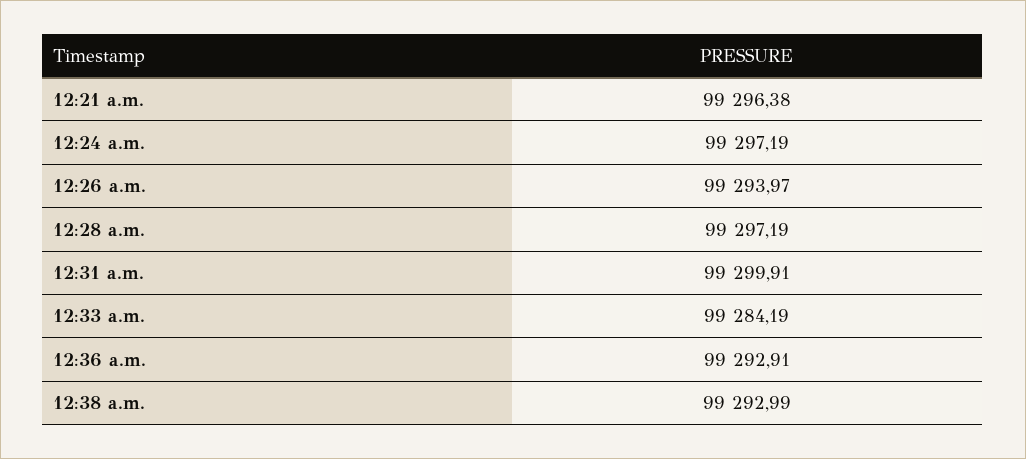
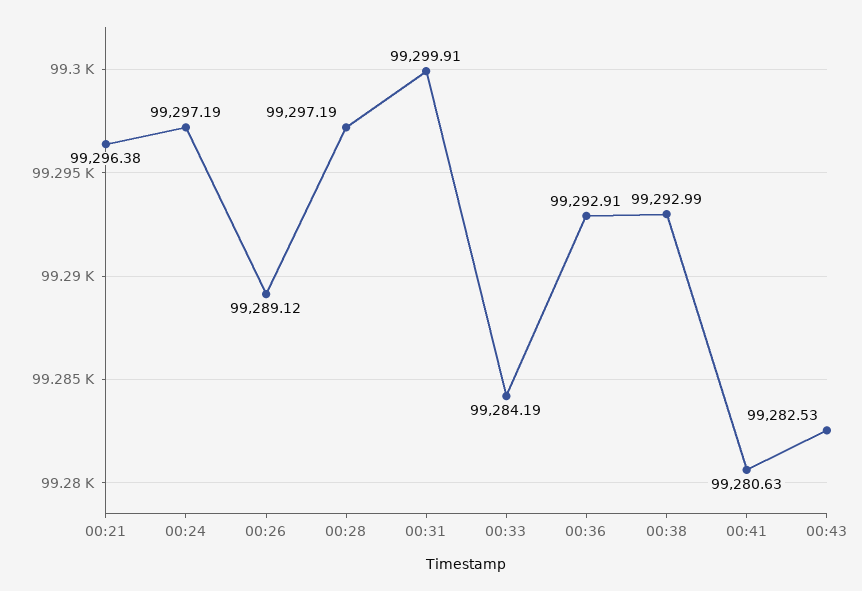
12:26 a.m.: 99293.97 -> 99289.12
00:41: none -> 99280.63
00:43: none -> 99282.53

